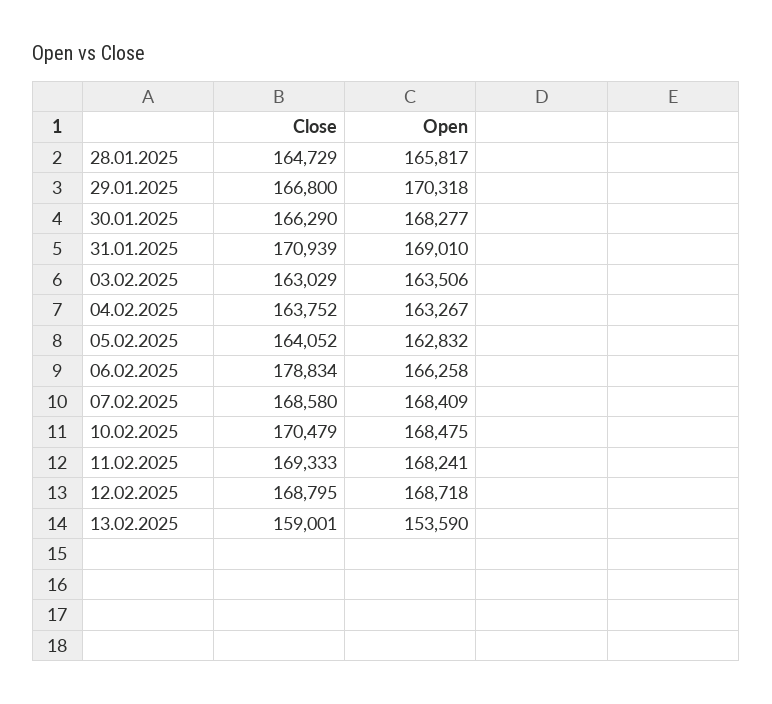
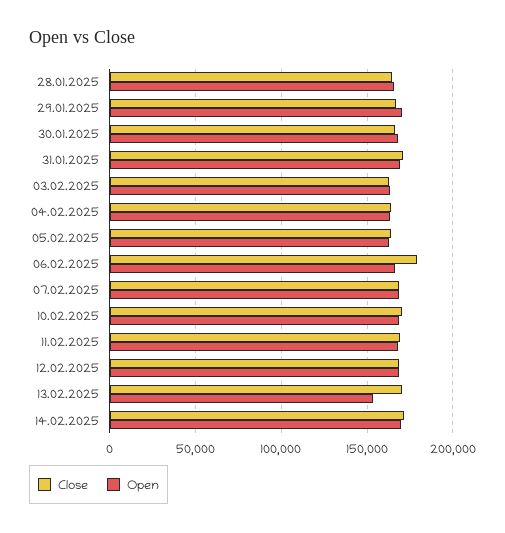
Close, 13.02.2025: 159001 -> 170000
Close, 14.02.2025: none -> 170000
Open, 14.02.2025: none -> 170000

